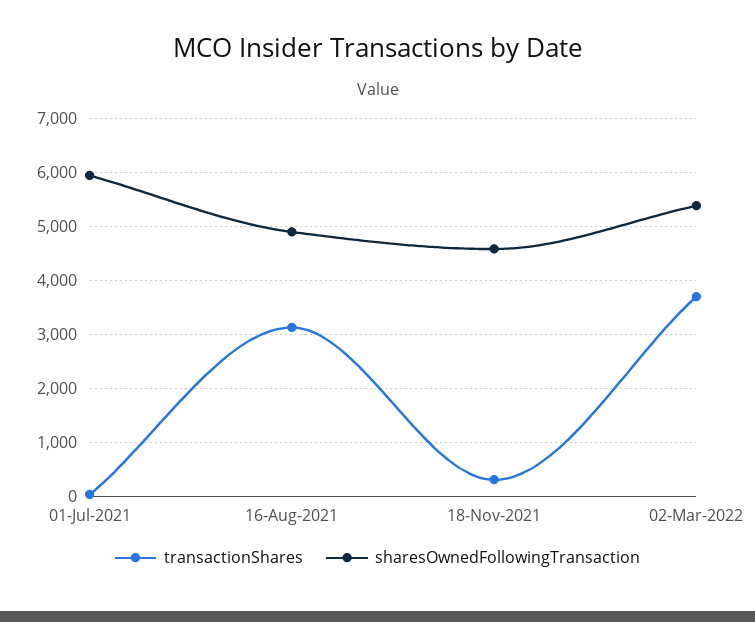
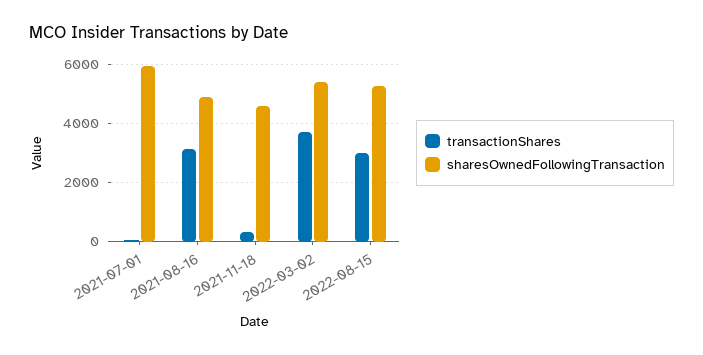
transactionShares, 2022-08-15: none -> 3000
sharesOwnedFollowingTransaction, 2022-08-15: none -> 5250

